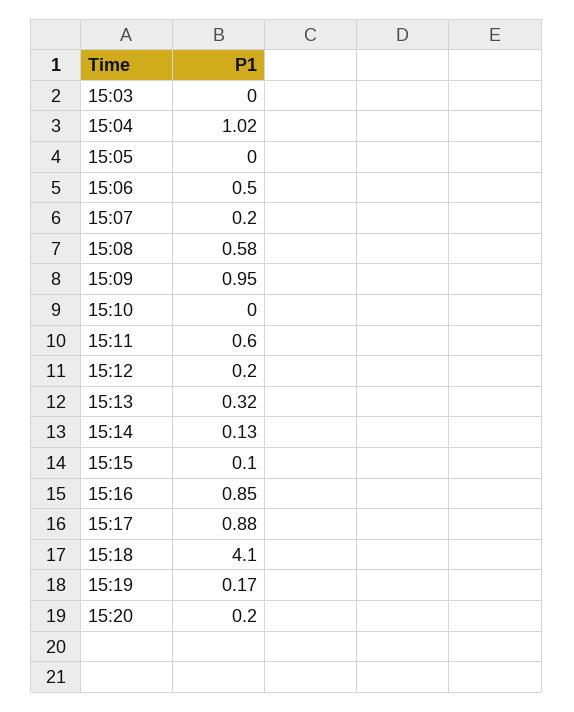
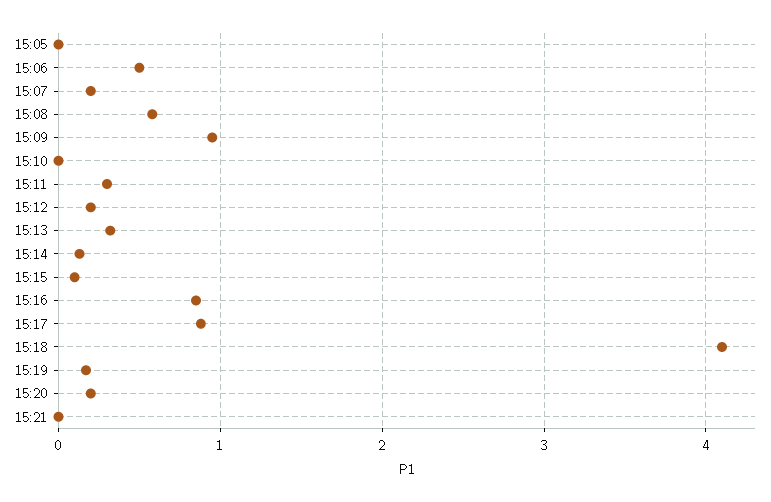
15:03: 0 -> none
15:04: 1.02 -> none
15:11: 0.6 -> 0.3
15:21: none -> 0

